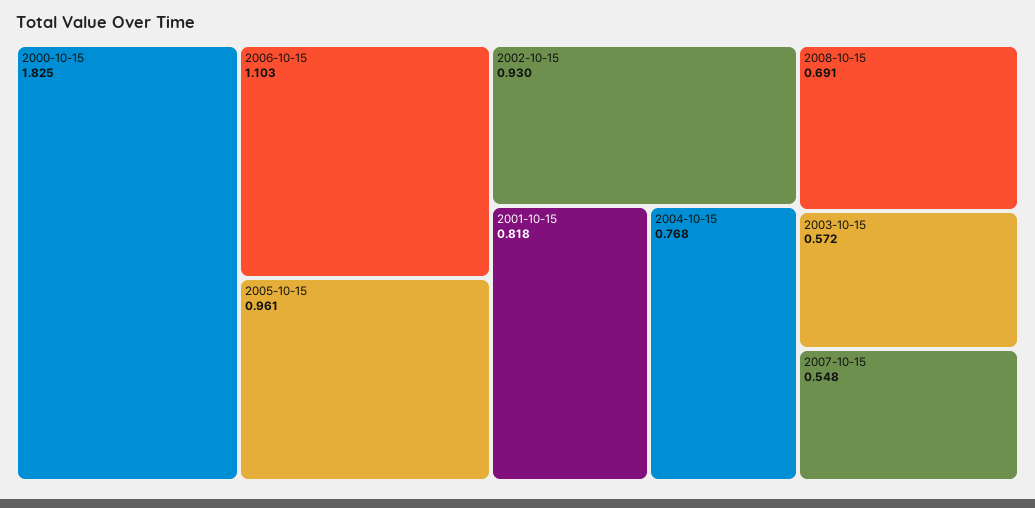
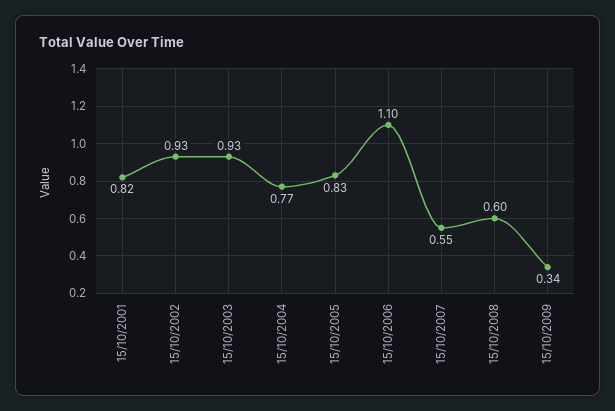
2000-10-15: 1.825 -> none
2005-10-15: 0.961 -> 0.83
2008-10-15: 0.691 -> 0.6
2003-10-15: 0.572 -> 0.93
15/10/2009: none -> 0.34

